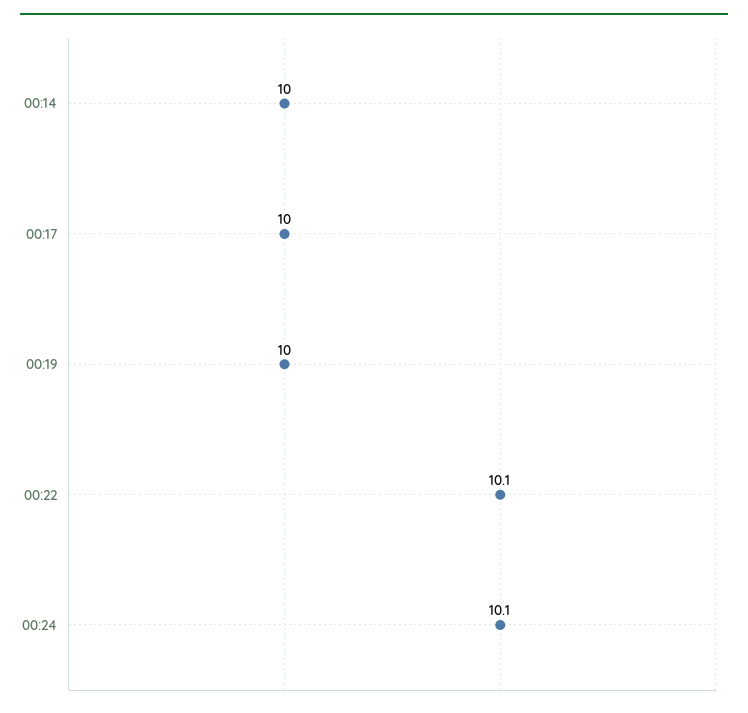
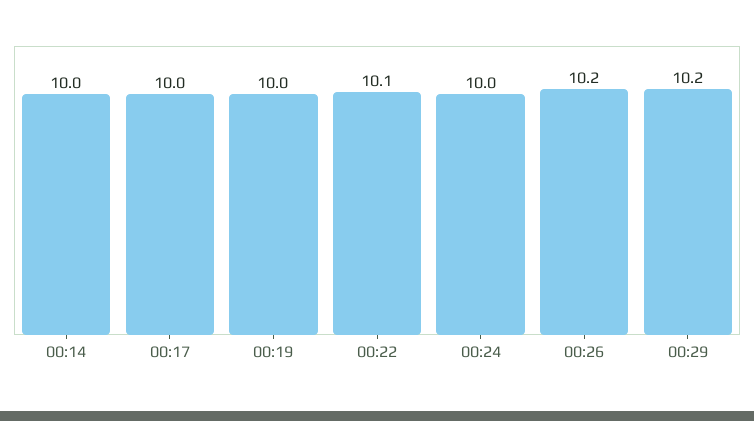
00:24: 10.1 -> 10
00:26: none -> 10.2
00:29: none -> 10.2

